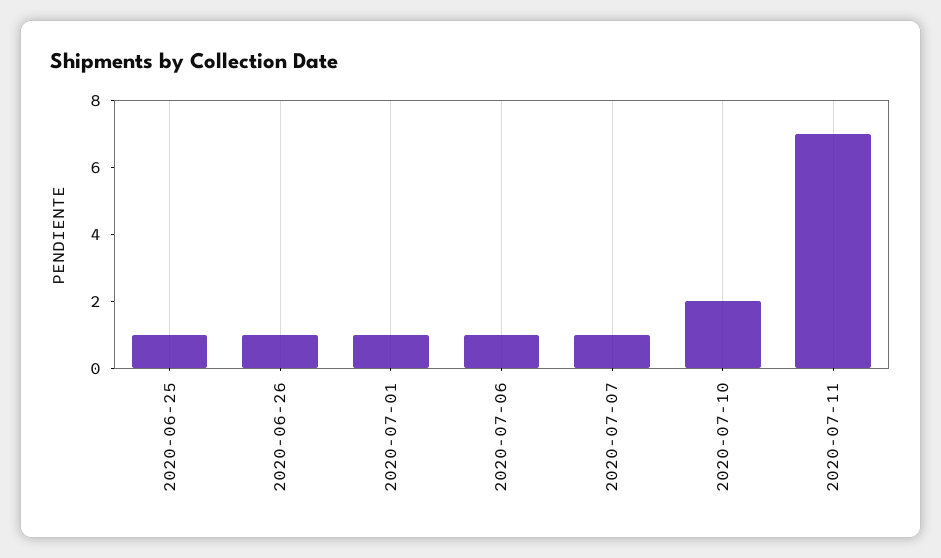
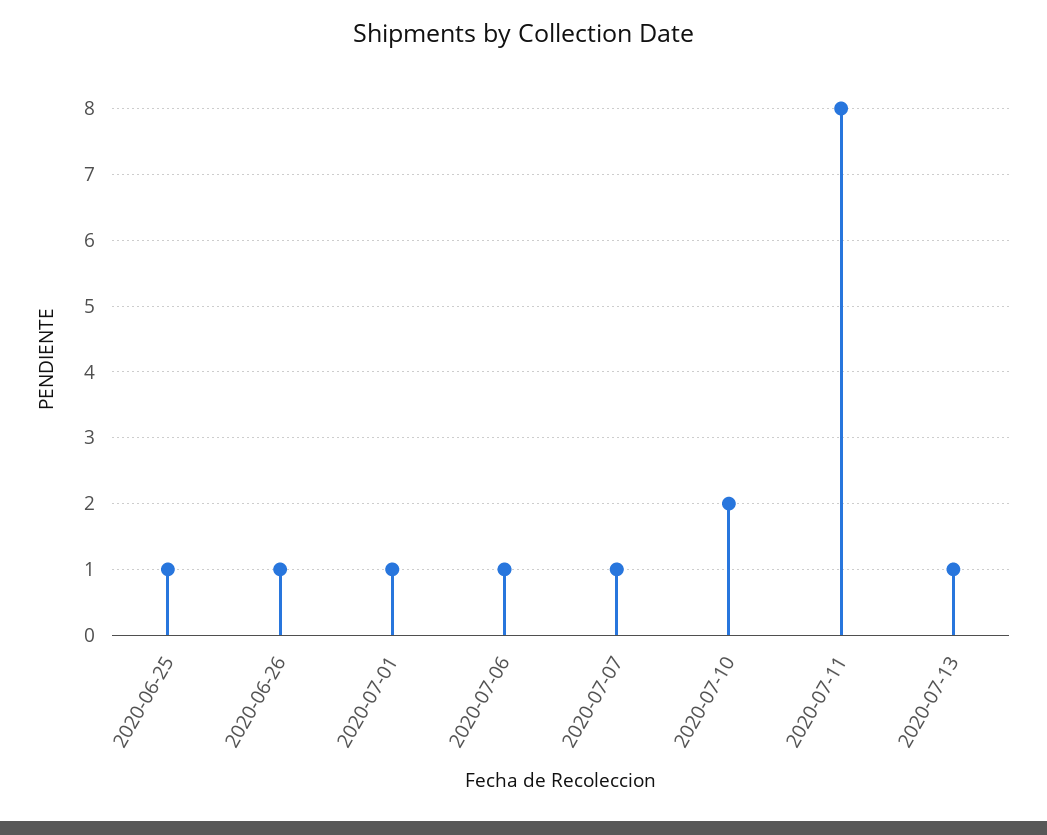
2020-07-11: 7 -> 8
2020-07-13: none -> 1

